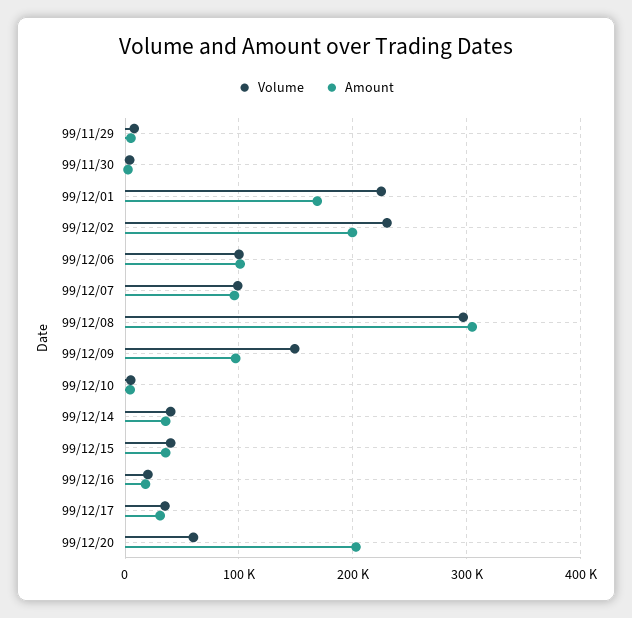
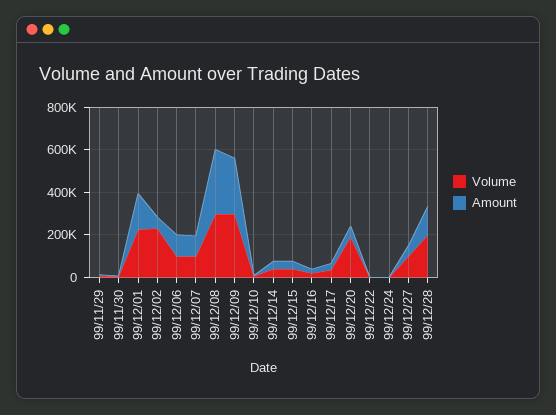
Amount, 99/12/02: 200000 -> 50000
Volume, 99/12/09: 150000 -> 300000
Amount, 99/12/09: 100000 -> 250000
Volume, 99/12/20: 60000 -> 200000
Amount, 99/12/20: 200000 -> 50000
Volume, 99/12/22: none -> 0
Amount, 99/12/22: none -> 0
Volume, 99/12/24: none -> 0
Amount, 99/12/24: none -> 0
Volume, 99/12/27: none -> 100000
Amount, 99/12/27: none -> 50000
Volume, 99/12/28: none -> 200000
Amount, 99/12/28: none -> 150000

